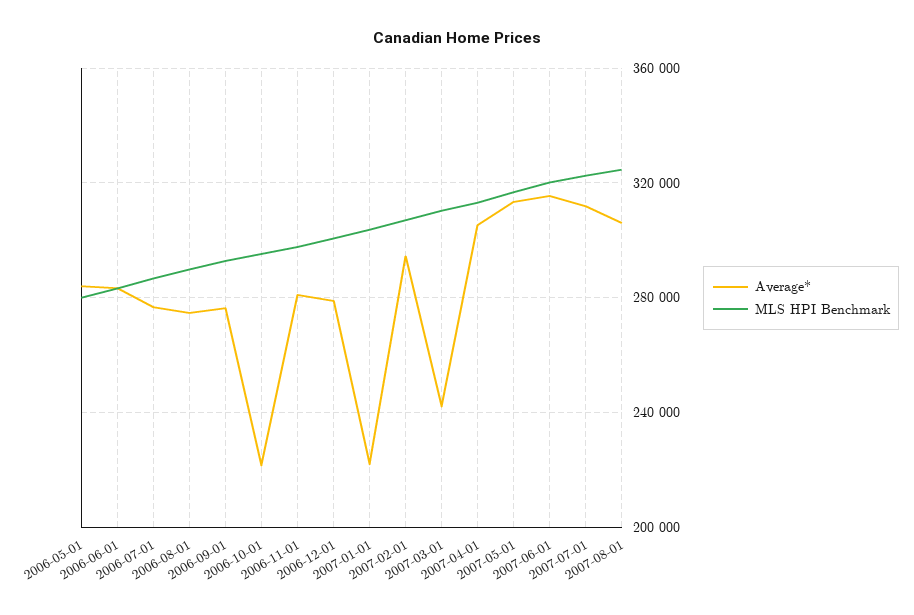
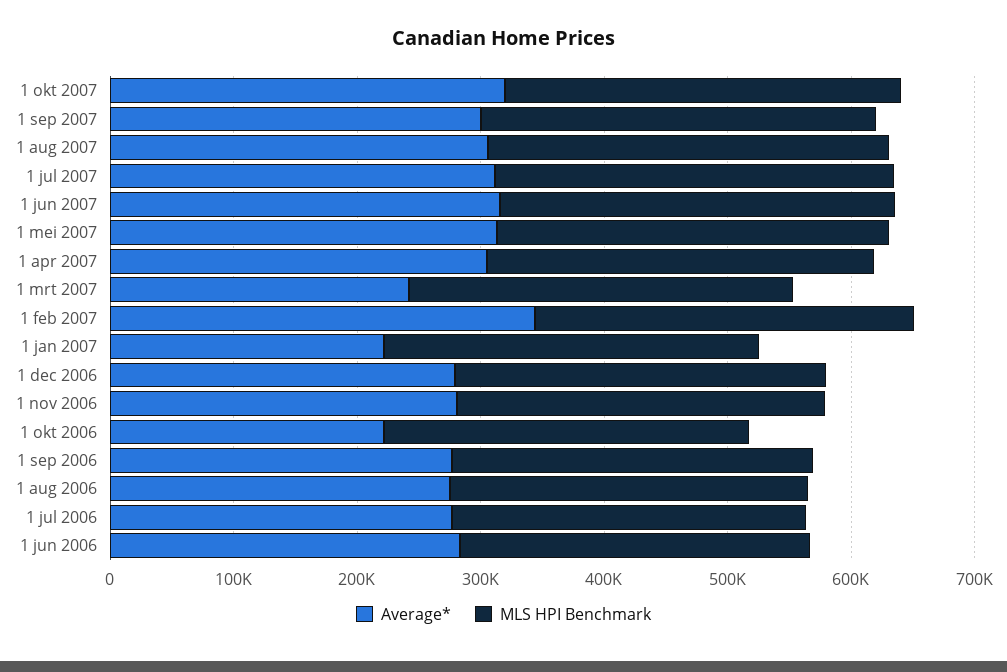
Average*, 2006-05-01: 285000 -> none
MLS HPI Benchmark, 2006-05-01: 280000 -> none
Average*, 2007-02-01: 295000 -> 340000
Average*, 1 okt 2007: none -> 320000
MLS HPI Benchmark, 1 okt 2007: none -> 320000
Average*, 1 sep 2007: none -> 300000
MLS HPI Benchmark, 1 sep 2007: none -> 320000

